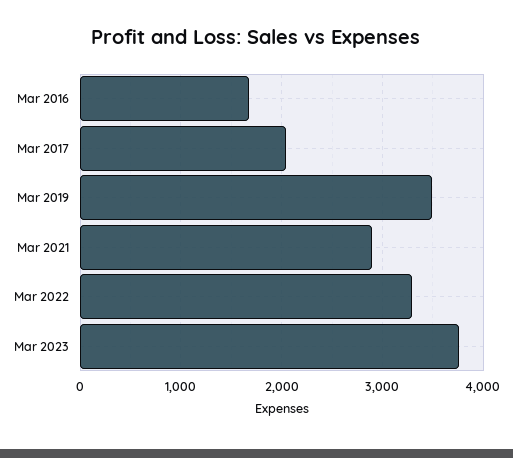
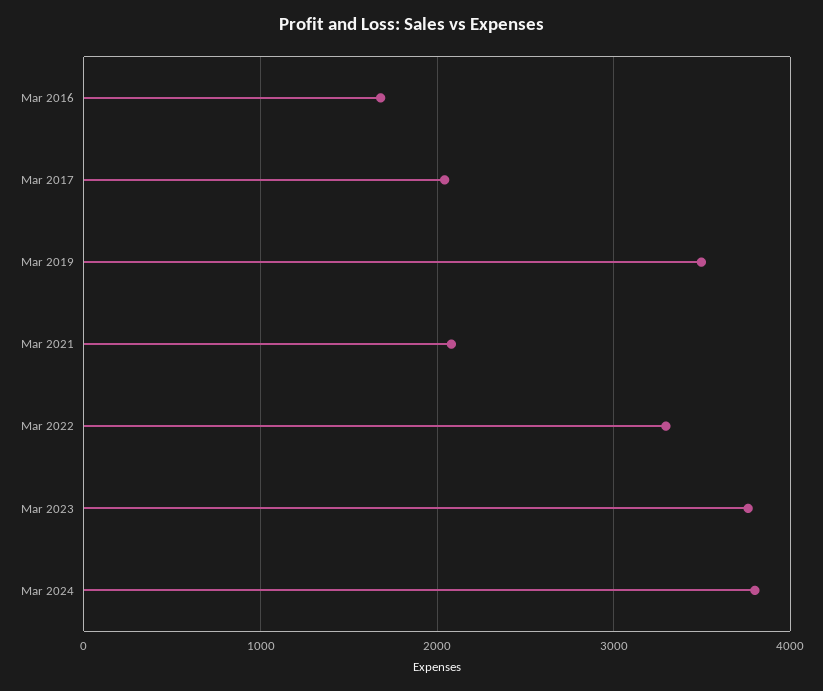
Mar 2021: 2900 -> 2100
Mar 2024: none -> 3800

